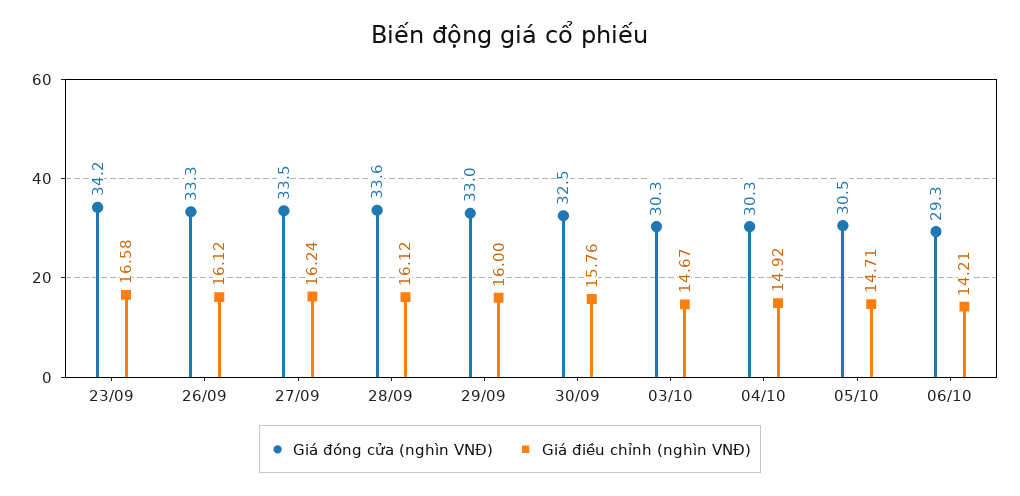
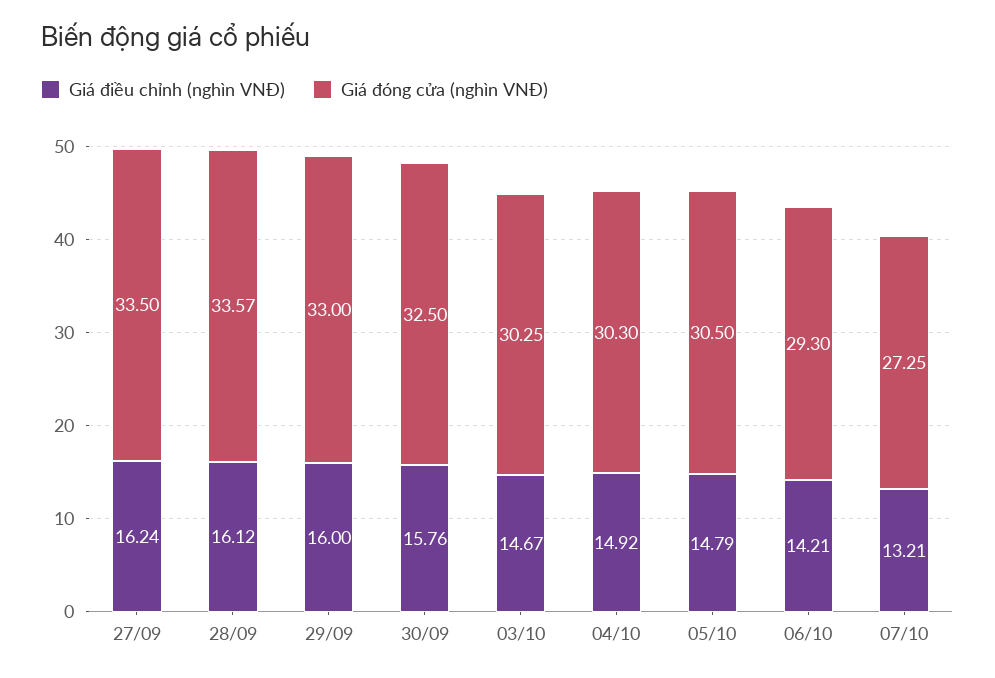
Giá đóng cửa (nghìn VNĐ), 23/09: 34.2 -> none
Giá điều chỉnh (nghìn VNĐ), 23/09: 16.58 -> none
Giá đóng cửa (nghìn VNĐ), 26/09: 33.3 -> none
Giá điều chỉnh (nghìn VNĐ), 26/09: 16.12 -> none
Giá điều chỉnh (nghìn VNĐ), 05/10: 14.71 -> 14.79
Giá điều chỉnh (nghìn VNĐ), 07/10: none -> 13.21
Giá đóng cửa (nghìn VNĐ), 07/10: none -> 27.25

